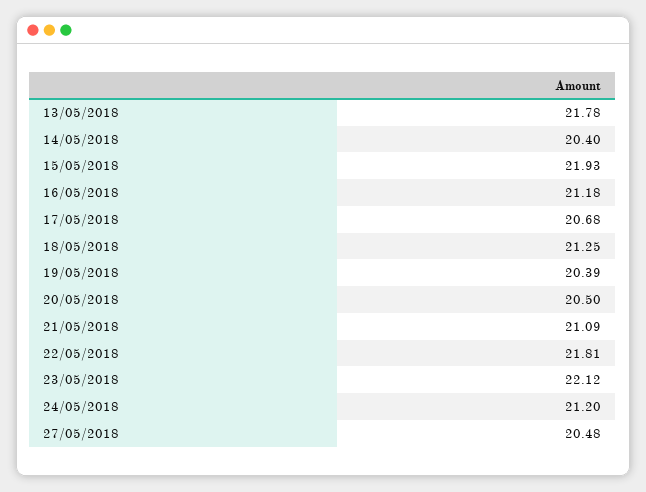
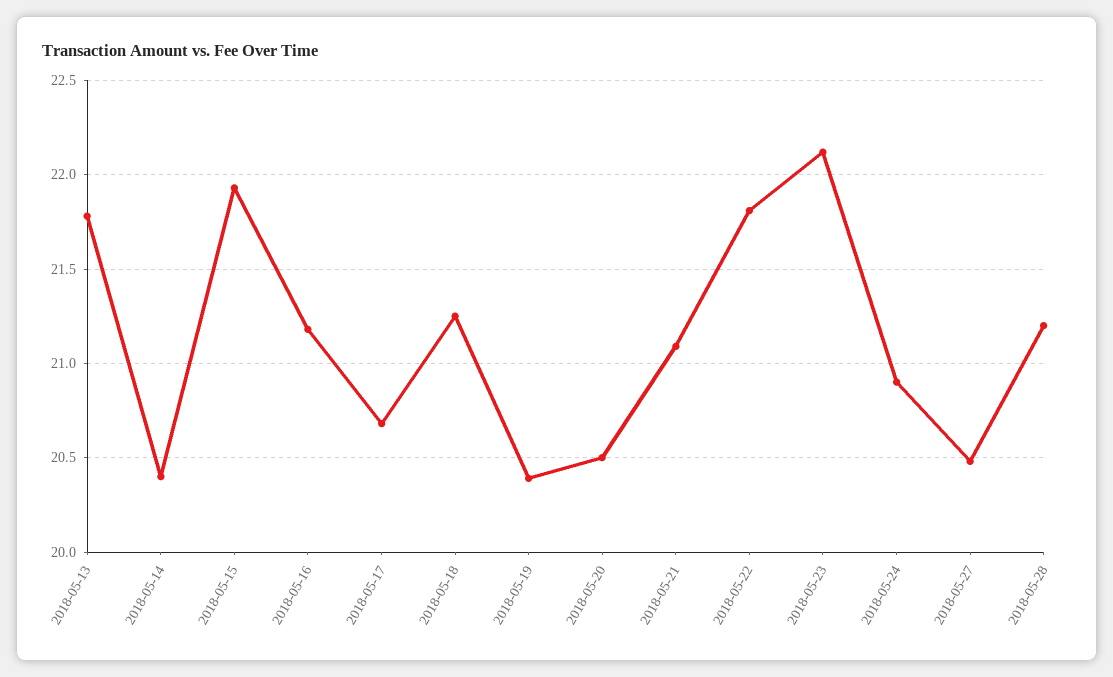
24/05/2018: 21.2 -> 20.9
2018-05-28: none -> 21.2

